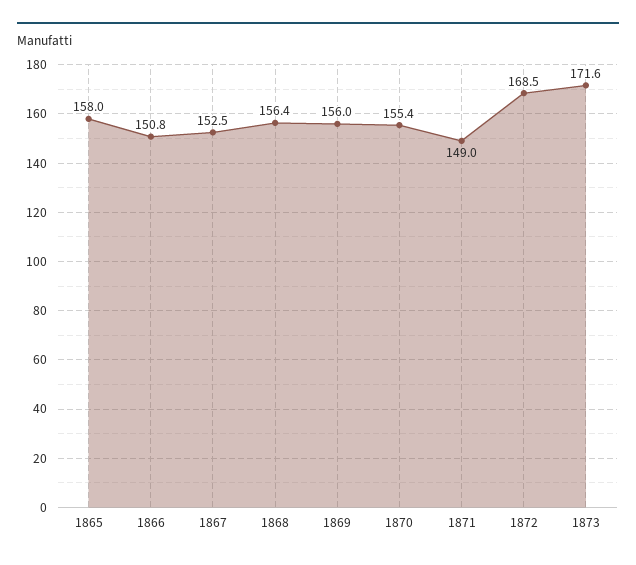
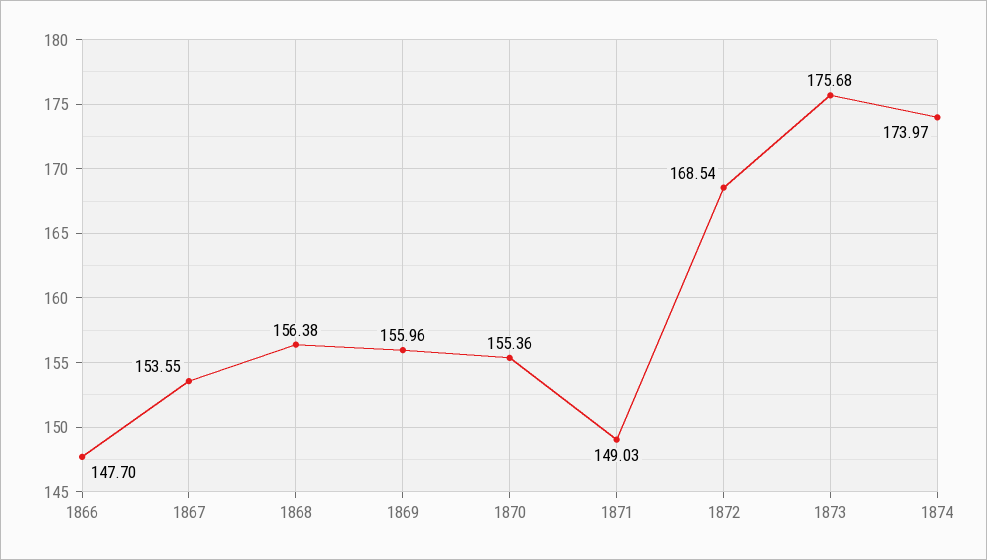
1865: 158 -> none
1866: 150.8 -> 147.7
1867: 152.5 -> 153.55
1873: 171.6 -> 175.68
1874: none -> 173.97

